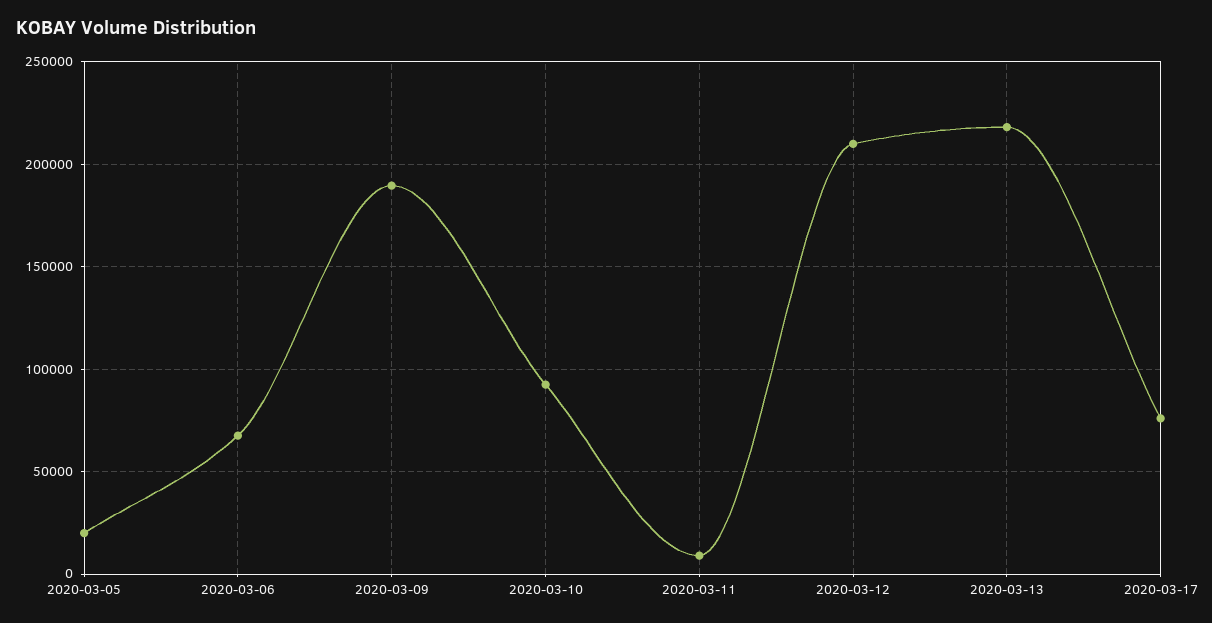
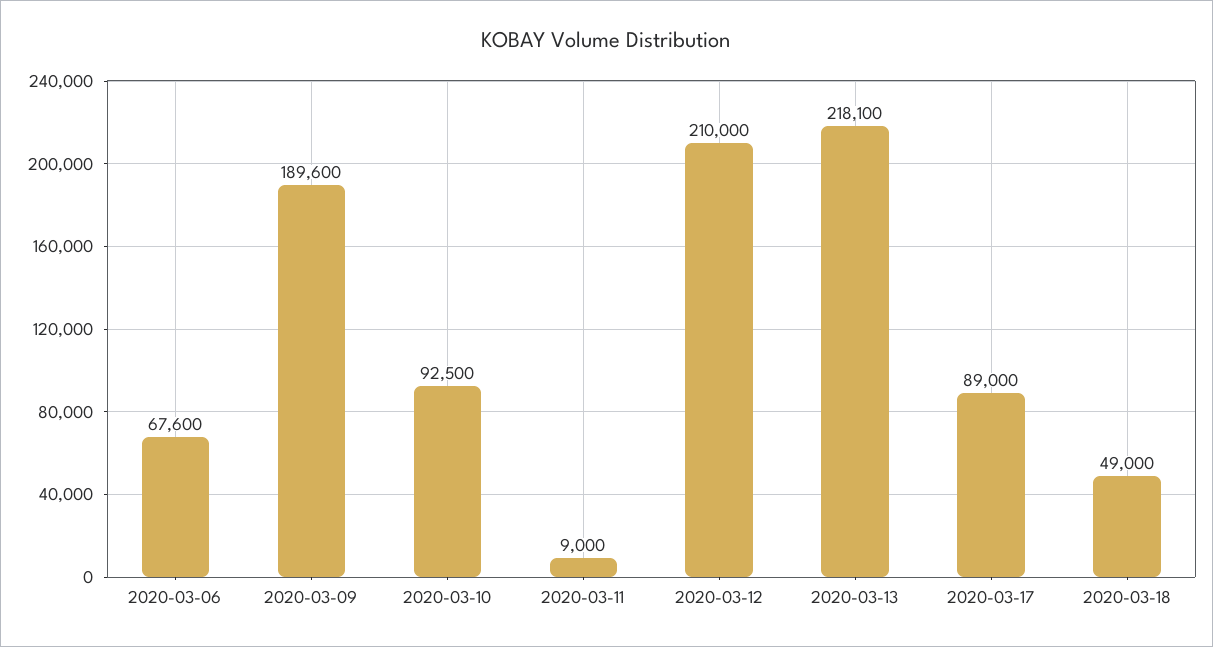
2020-03-05: 20000 -> none
2020-03-17: 75000 -> 89000
2020-03-18: none -> 49000

